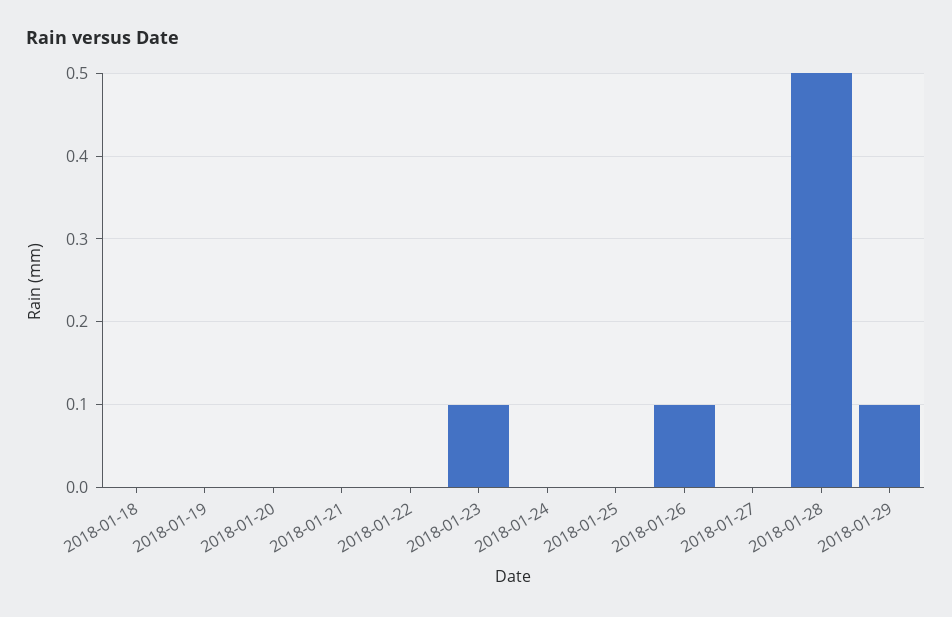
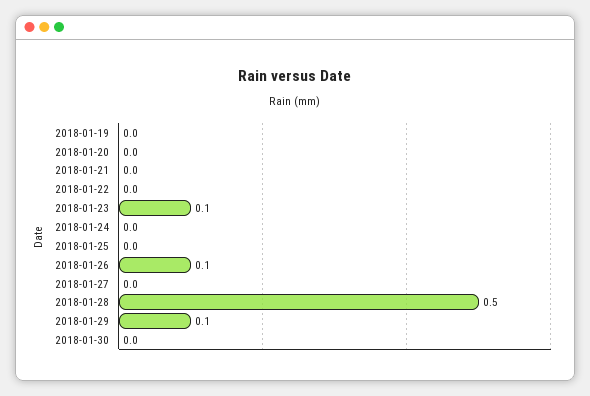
2018-01-18: 0 -> none
2018-01-30: none -> 0

